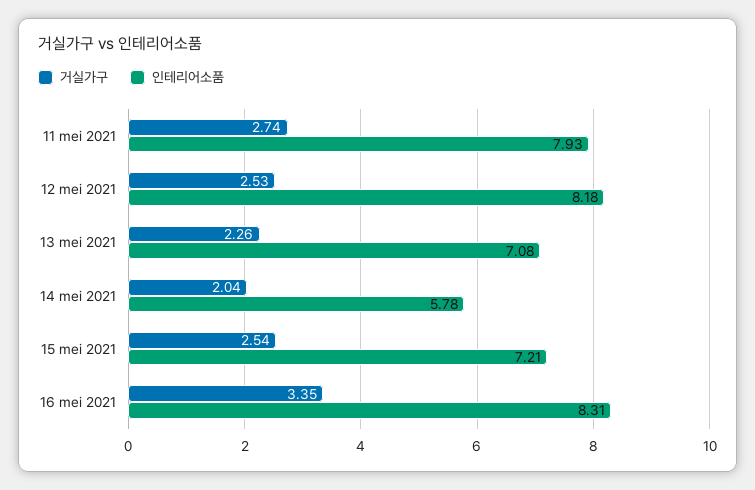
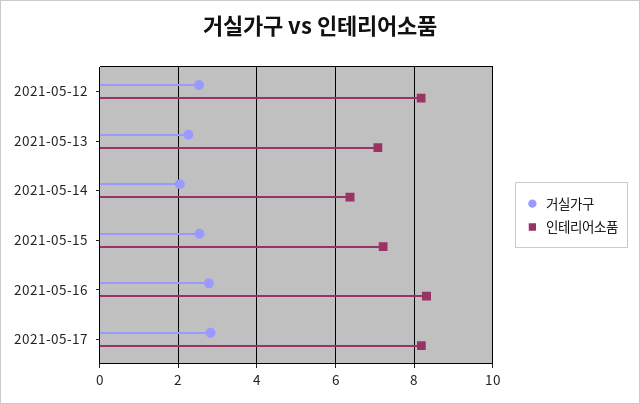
거실가구, 11 mei 2021: 2.74 -> none
인테리어소품, 11 mei 2021: 7.93 -> none
인테리어소품, 14 mei 2021: 5.78 -> 6.4
거실가구, 16 mei 2021: 3.35 -> 2.8
거실가구, 2021-05-17: none -> 2.8
인테리어소품, 2021-05-17: none -> 8.2

